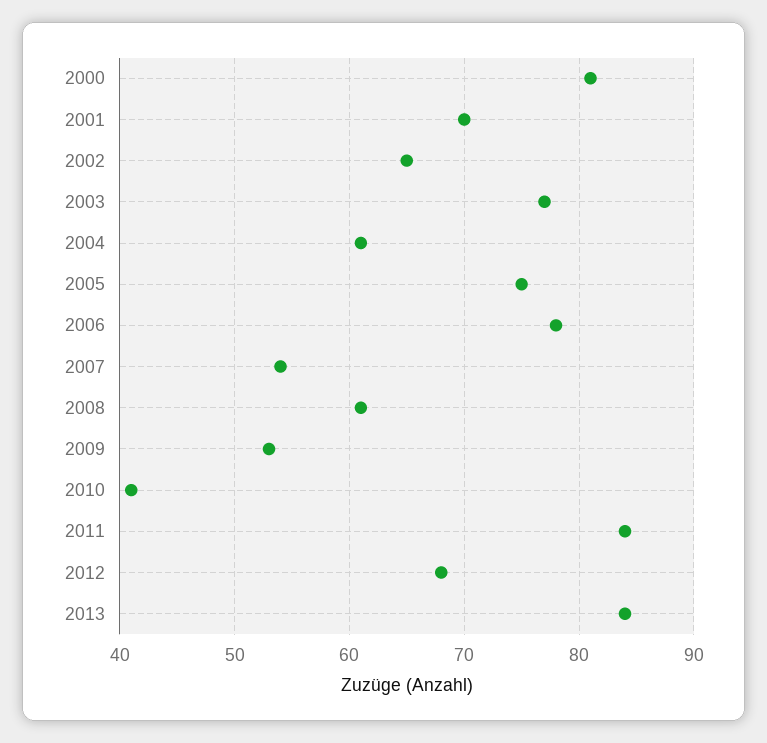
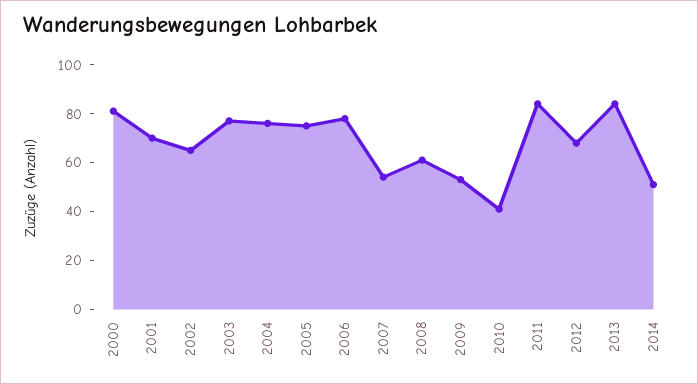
2004: 61 -> 75
2014: none -> 50

